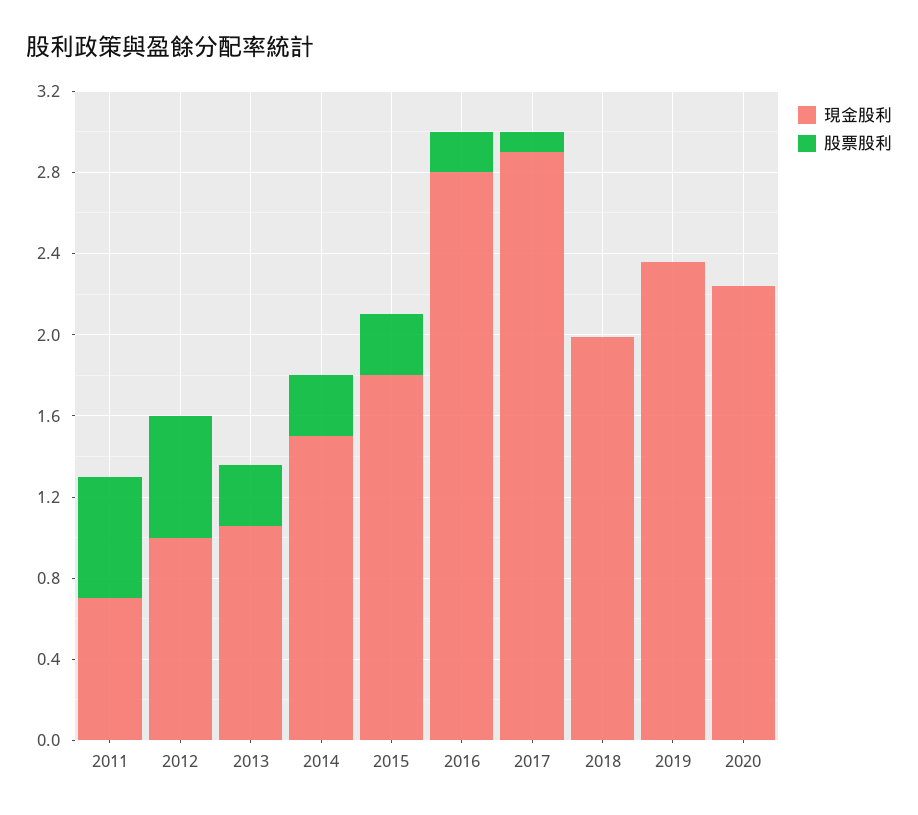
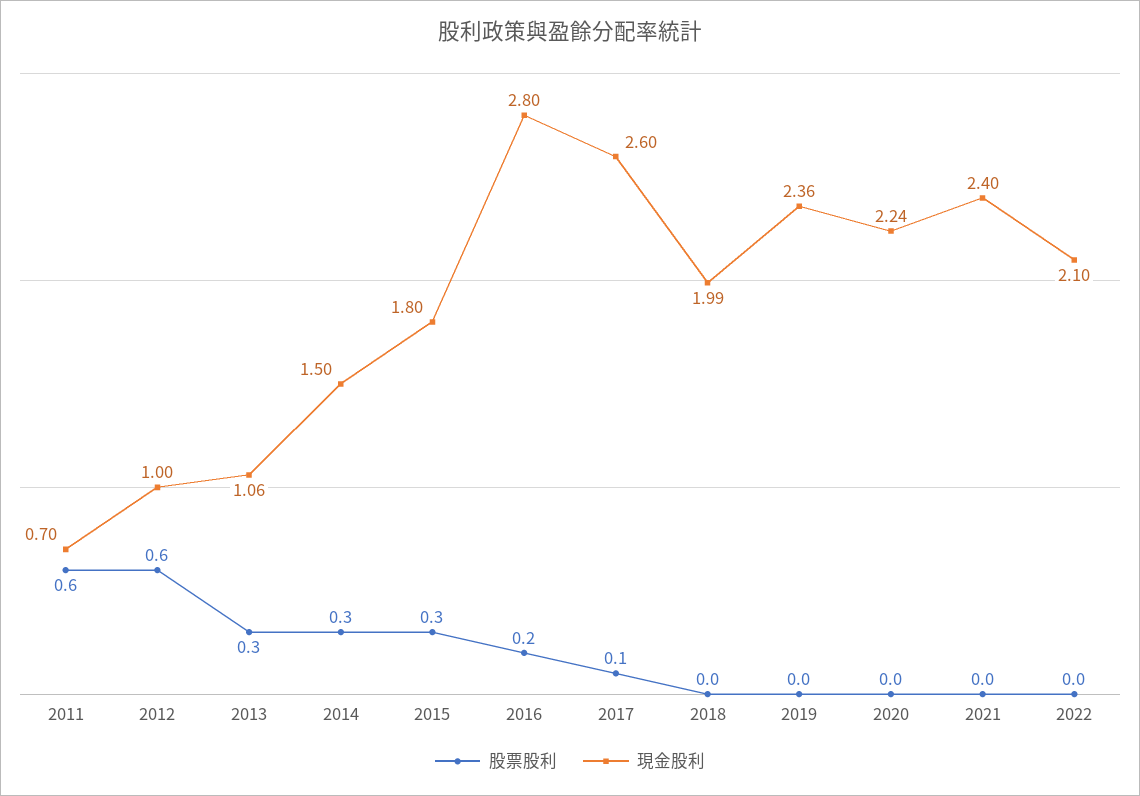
現金股利, 2017: 2.9 -> 2.6
股票股利, 2021: none -> 0
現金股利, 2021: none -> 2.4
股票股利, 2022: none -> 0
現金股利, 2022: none -> 2.1

